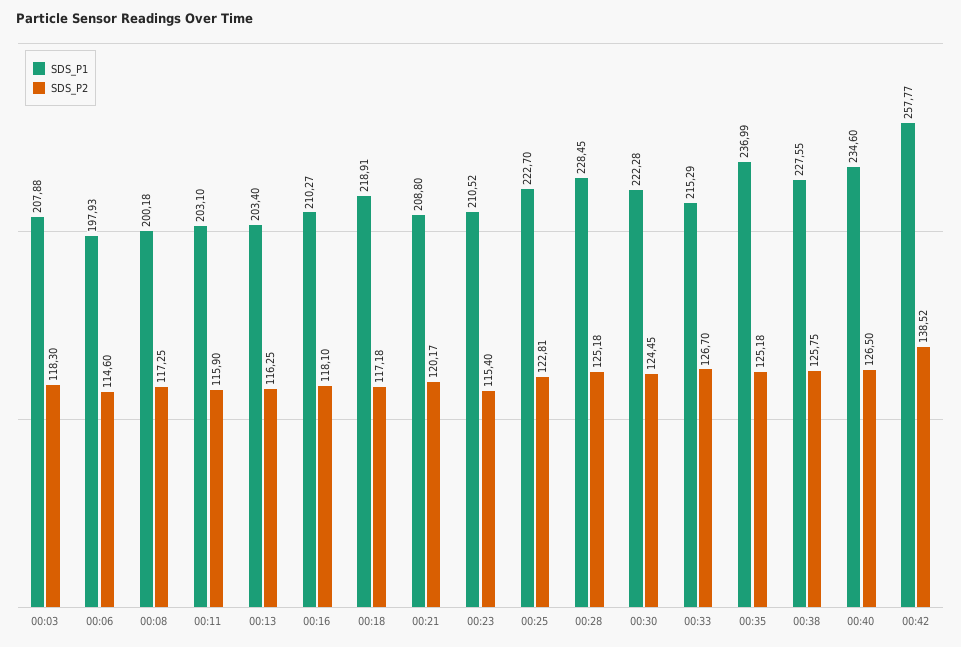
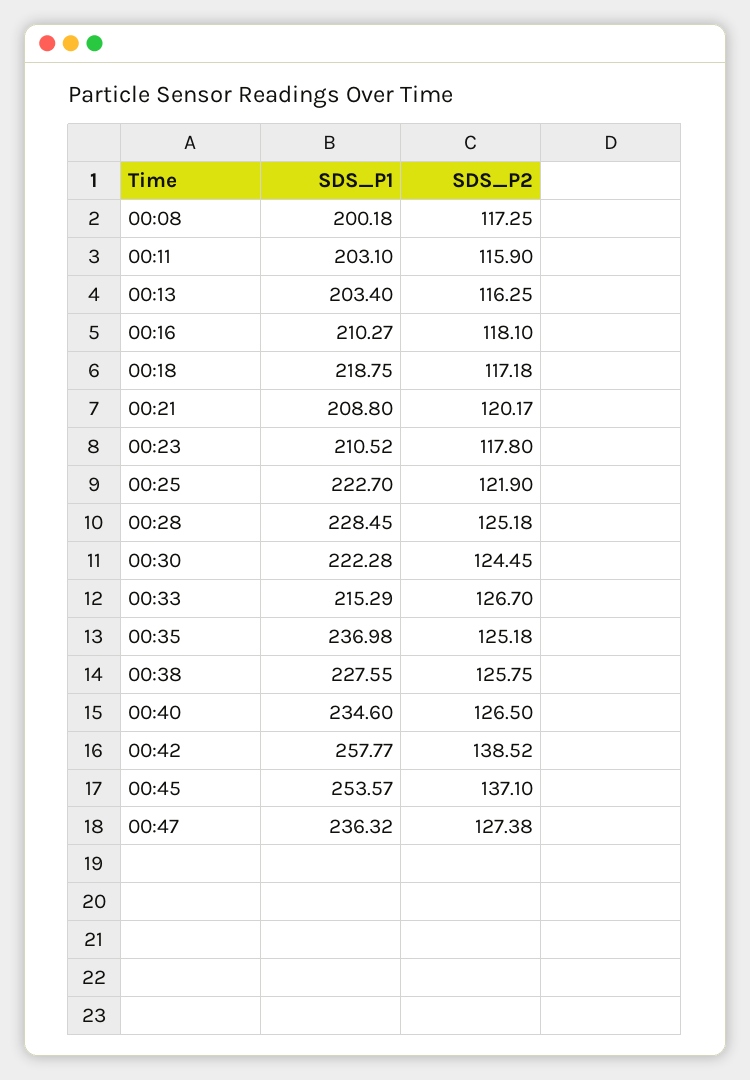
SDS_P1, 00:03: 207.88 -> none
SDS_P2, 00:03: 118.3 -> none
SDS_P1, 00:06: 197.93 -> none
SDS_P2, 00:06: 114.6 -> none
SDS_P1, 00:18: 218.91 -> 218.75
SDS_P2, 00:23: 115.4 -> 117.8
SDS_P2, 00:25: 122.81 -> 121.9
SDS_P1, 00:35: 236.99 -> 236.98
SDS_P1, 00:45: none -> 253.57
SDS_P2, 00:45: none -> 137.1
SDS_P1, 00:47: none -> 236.32
SDS_P2, 00:47: none -> 127.38

